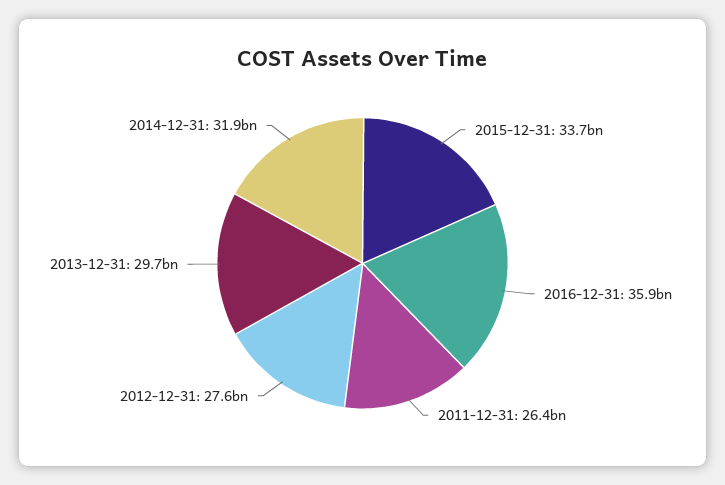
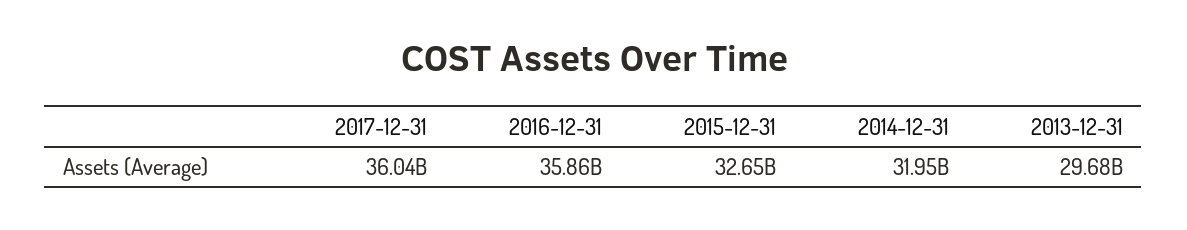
2015-12-31: 33700000000 -> 32650000000
2011-12-31: 26400000000 -> none
2012-12-31: 27600000000 -> none
2017-12-31: none -> 36040000000

